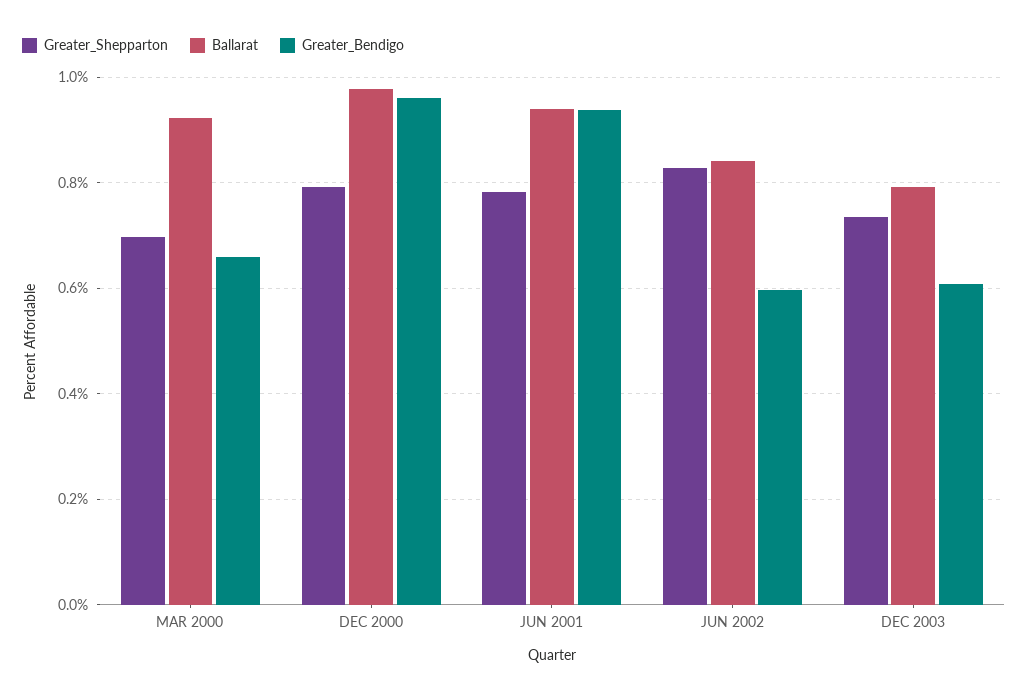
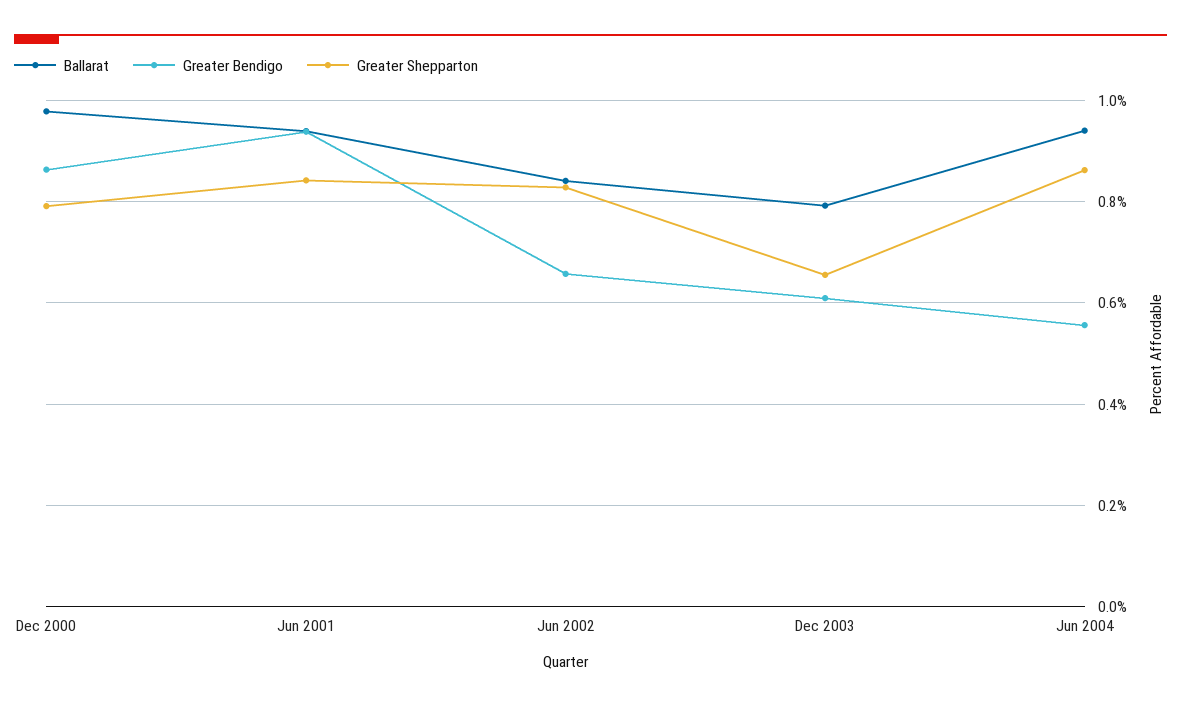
Greater_Shepparton, MAR 2000: 0.7 -> none
Ballarat, MAR 2000: 0.92 -> none
Greater_Bendigo, MAR 2000: 0.66 -> none
Greater_Bendigo, DEC 2000: 0.96 -> 0.86
Greater_Shepparton, JUN 2001: 0.78 -> 0.84
Greater_Bendigo, JUN 2002: 0.6 -> 0.66
Greater_Shepparton, DEC 2003: 0.74 -> 0.66
Ballarat, Jun 2004: none -> 0.94
Greater_Bendigo, Jun 2004: none -> 0.56
Greater_Shepparton, Jun 2004: none -> 0.86

